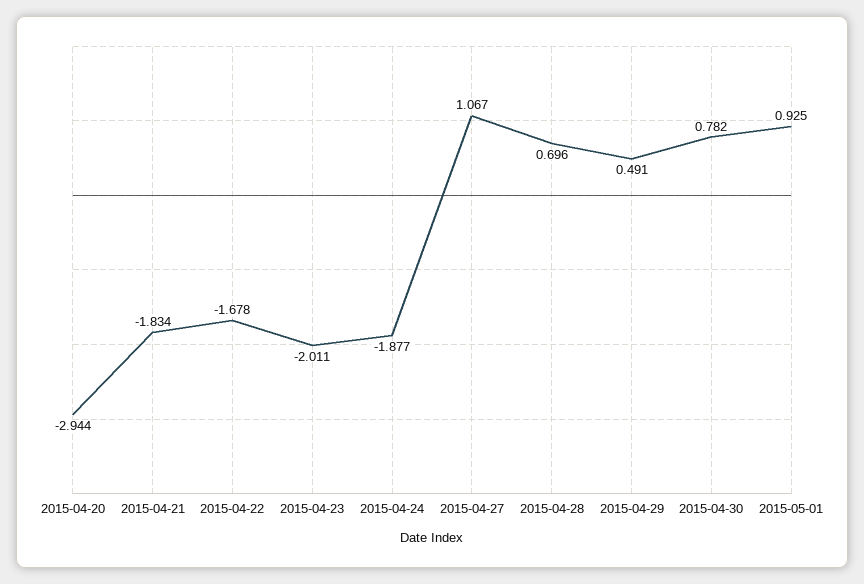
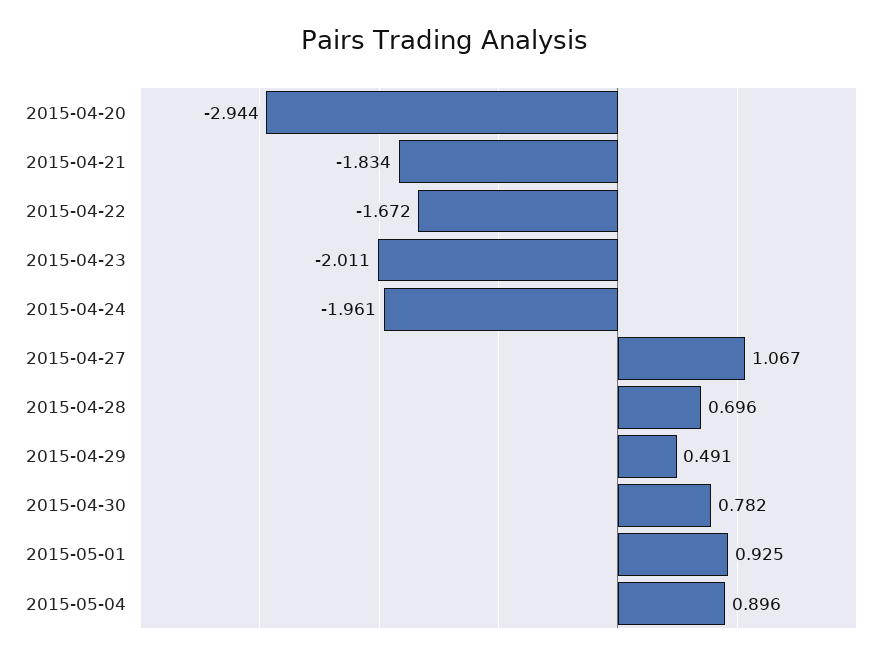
2015-04-22: -1.678 -> -1.672
2015-04-24: -1.877 -> -1.961
2015-05-04: none -> 0.896

